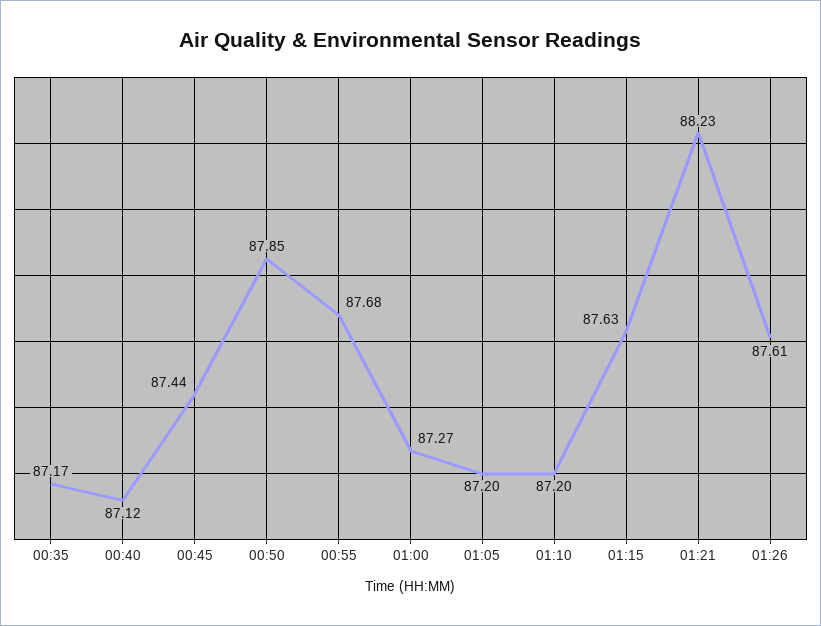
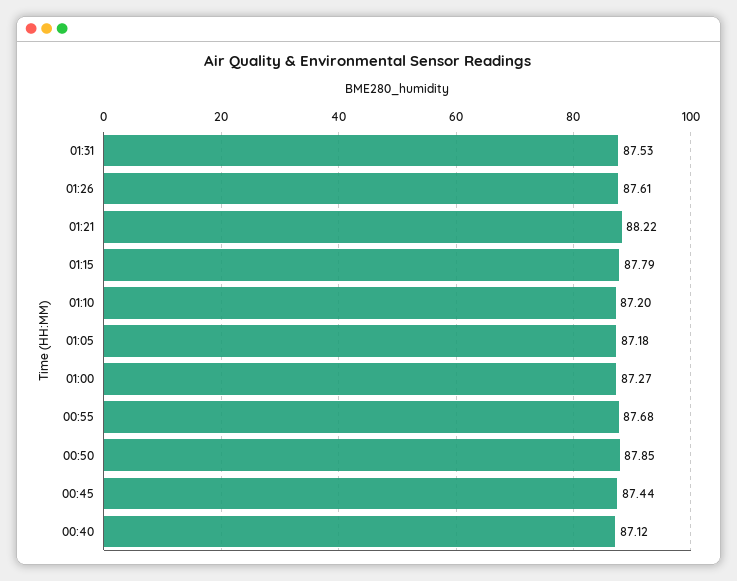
00:35: 87.17 -> none
01:05: 87.2 -> 87.18
01:15: 87.63 -> 87.79
01:21: 88.23 -> 88.22
01:31: none -> 87.53

